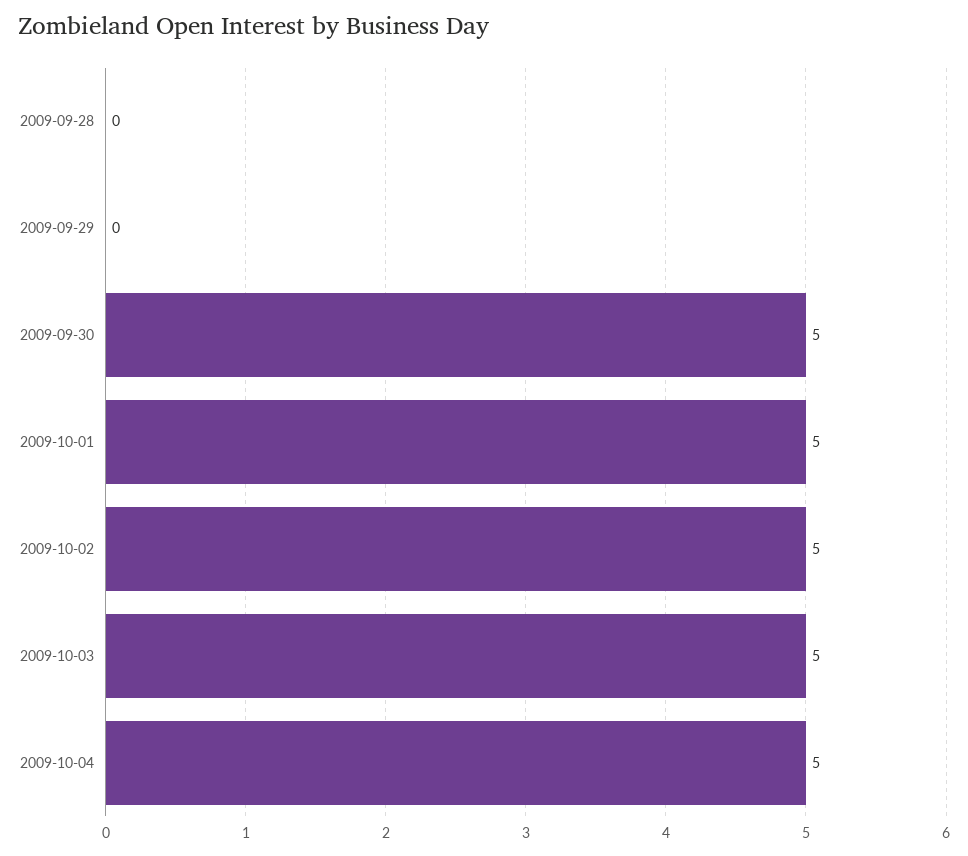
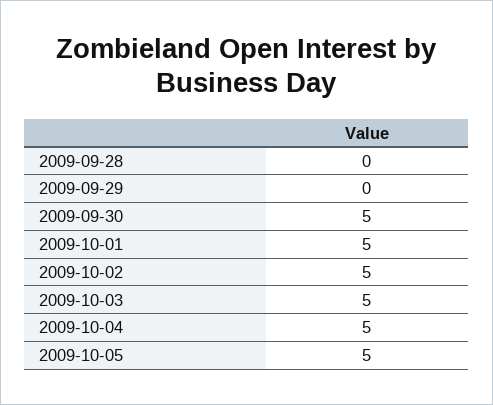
2009-10-05: none -> 5

